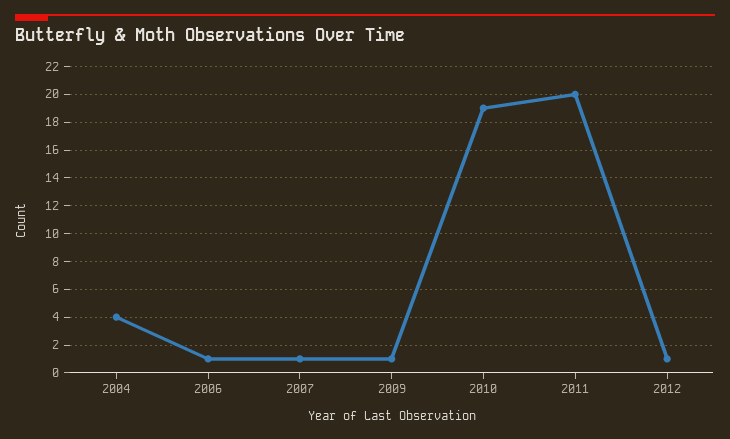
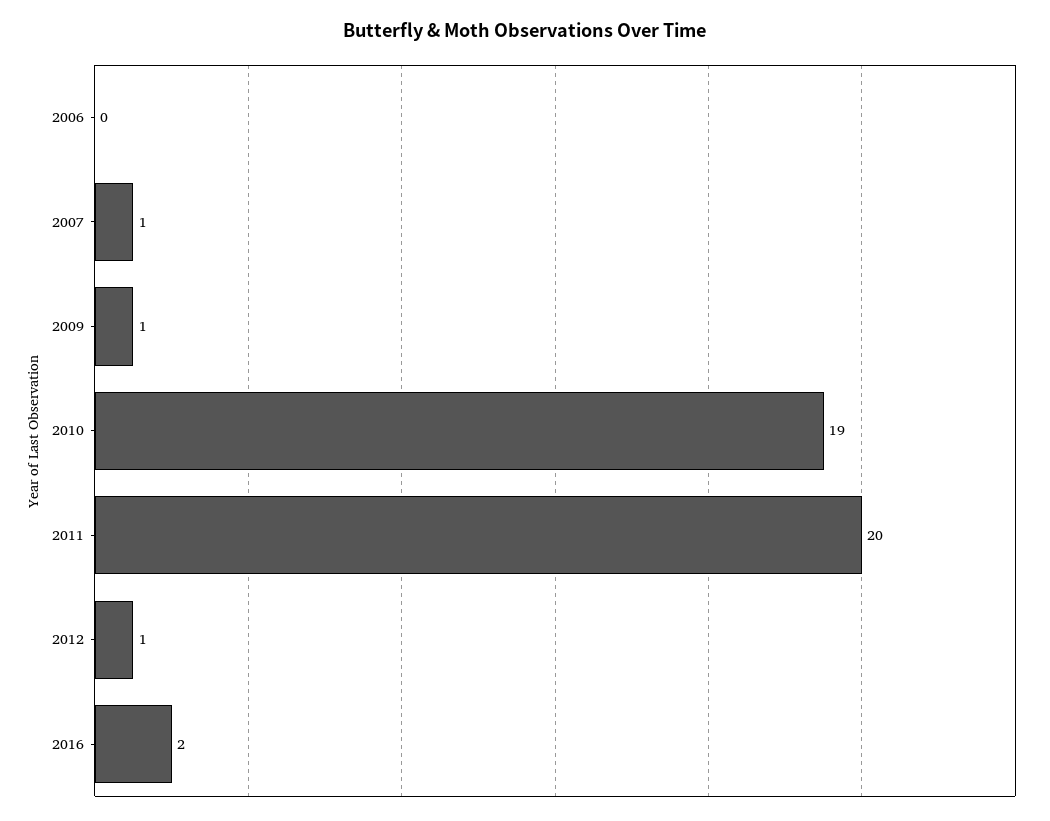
2004: 4 -> none
2006: 1 -> 0
2016: none -> 2

